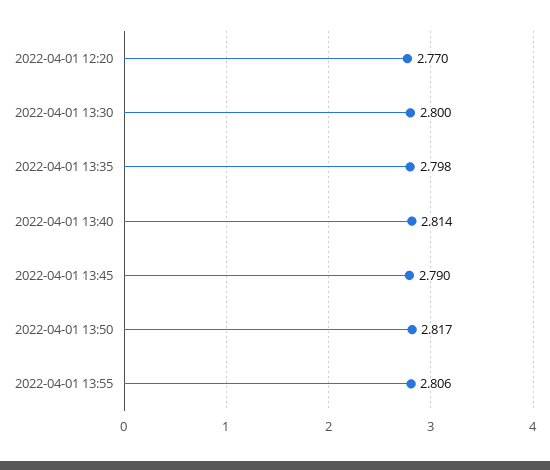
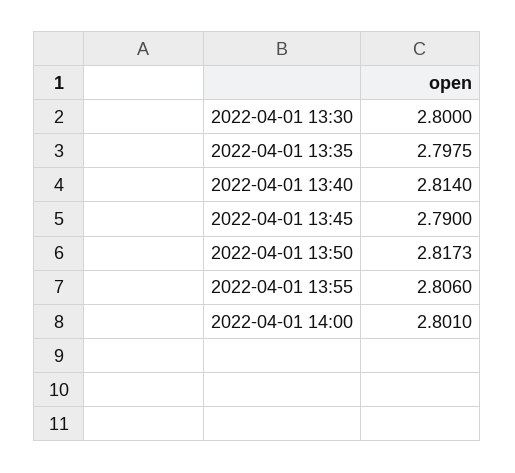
2022-04-01 12:20: 2.77 -> none
2022-04-01 14:00: none -> 2.801

